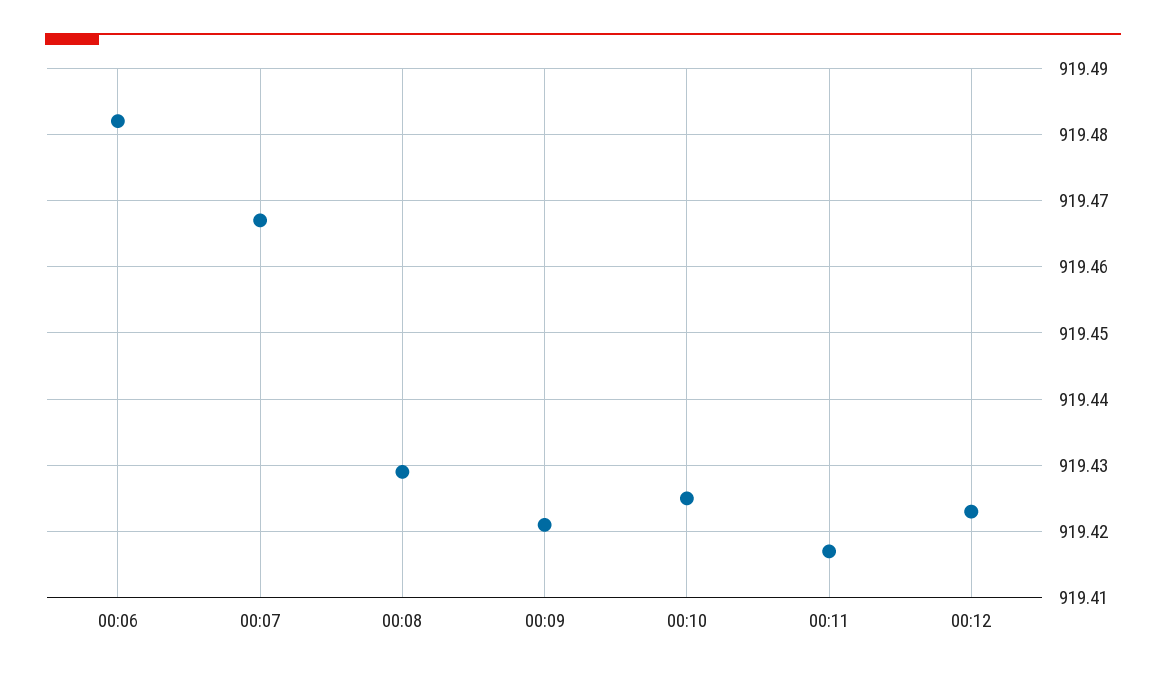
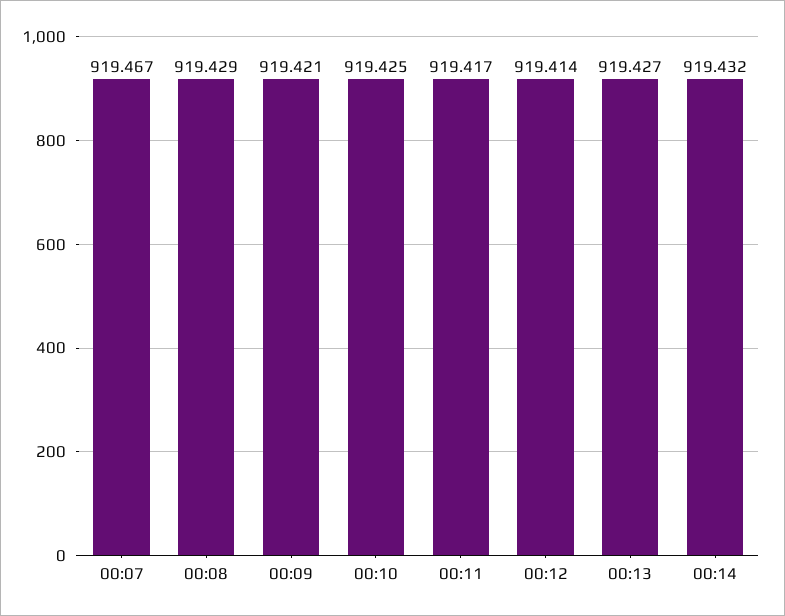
00:06: 919.482 -> none
00:12: 919.423 -> 919.414
00:13: none -> 919.427
00:14: none -> 919.432

